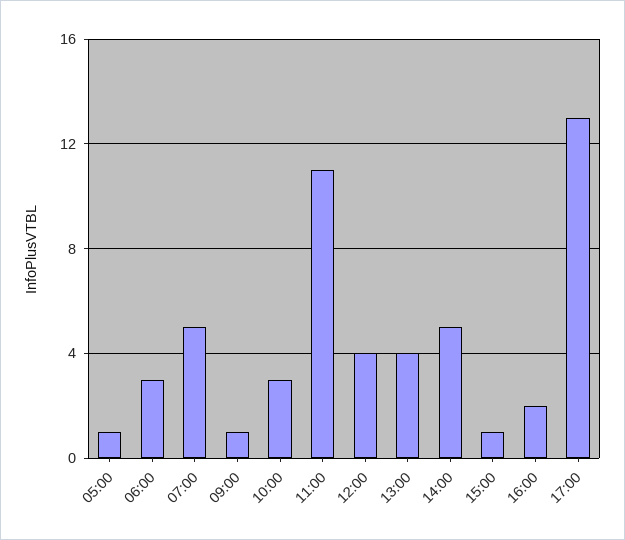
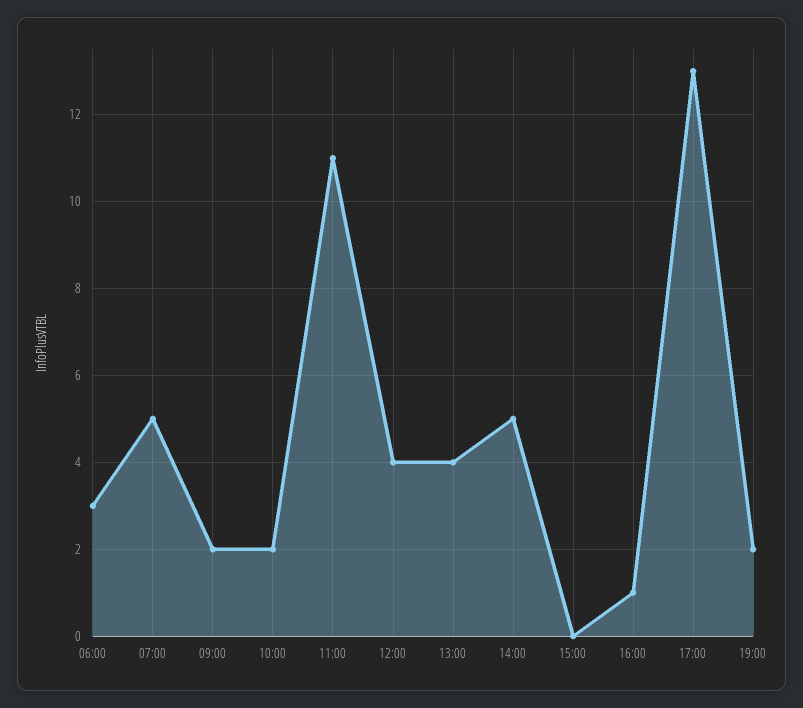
05:00: 1 -> none
09:00: 1 -> 2
10:00: 3 -> 2
15:00: 1 -> 0
16:00: 2 -> 1
19:00: none -> 2

